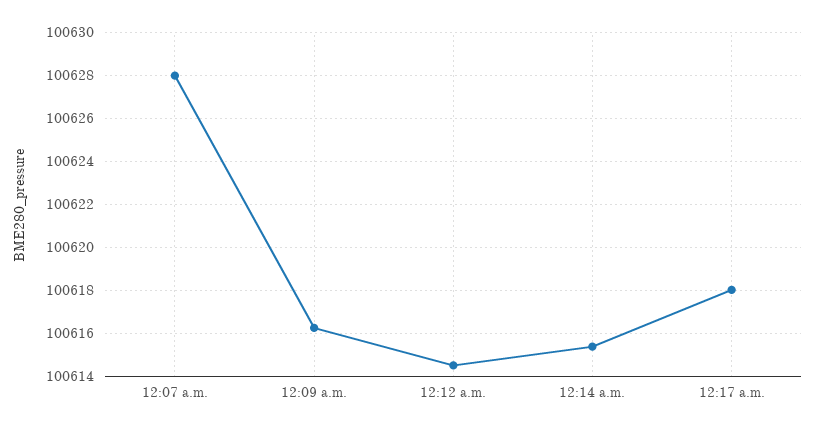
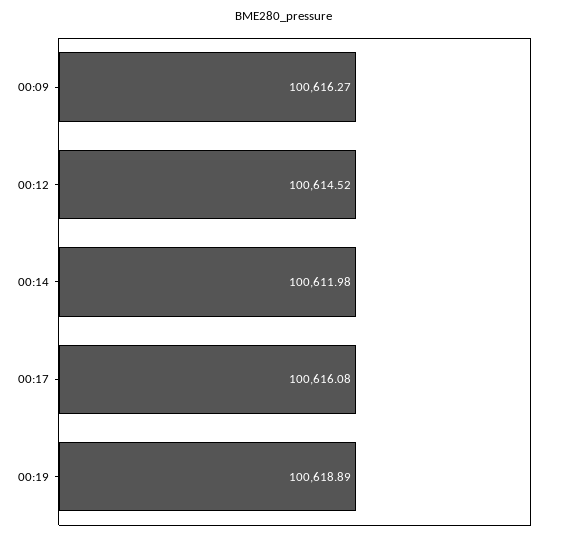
12:07 a.m.: 100628 -> none
12:14 a.m.: 100615.5 -> 100611.98
12:17 a.m.: 100618 -> 100616.08
00:19: none -> 100618.89

